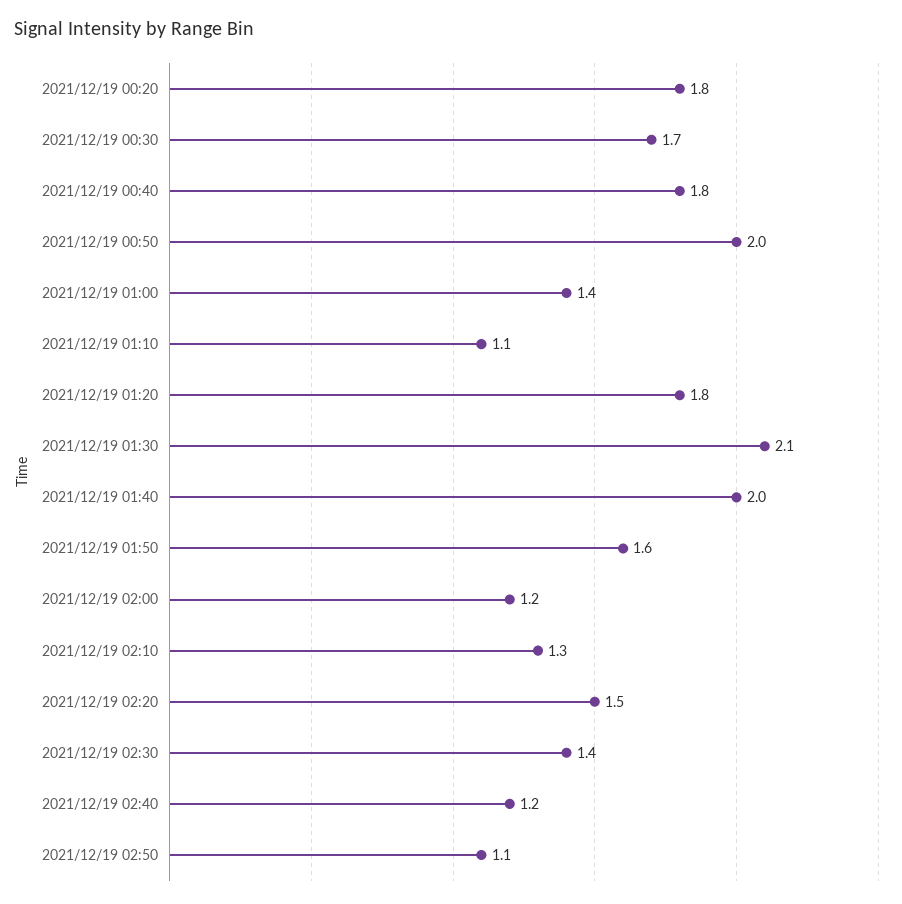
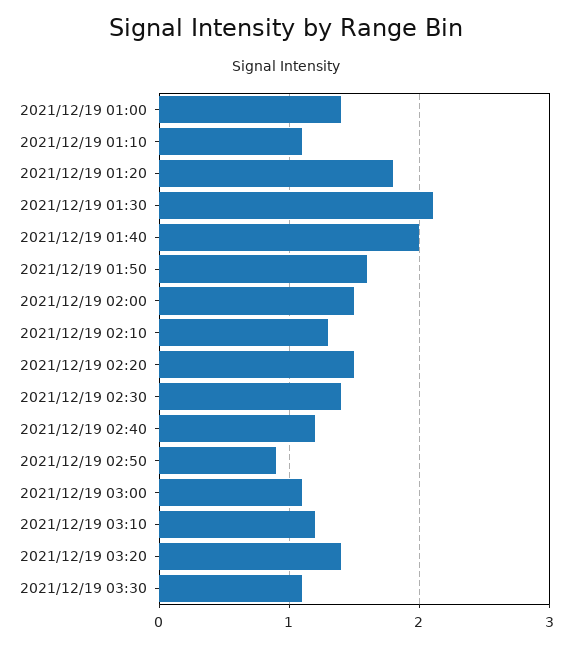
2021/12/19 00:20: 1.8 -> none
2021/12/19 00:30: 1.7 -> none
2021/12/19 00:40: 1.8 -> none
2021/12/19 00:50: 2 -> none
2021/12/19 02:00: 1.2 -> 1.5
2021/12/19 02:50: 1.1 -> 0.9
2021/12/19 03:00: none -> 1.1
2021/12/19 03:10: none -> 1.2
2021/12/19 03:20: none -> 1.4
2021/12/19 03:30: none -> 1.1

